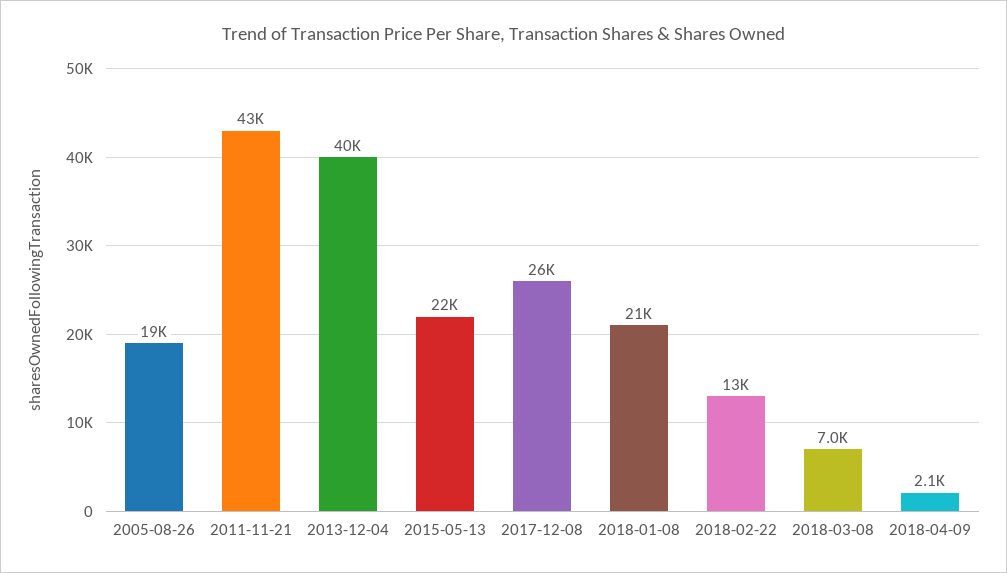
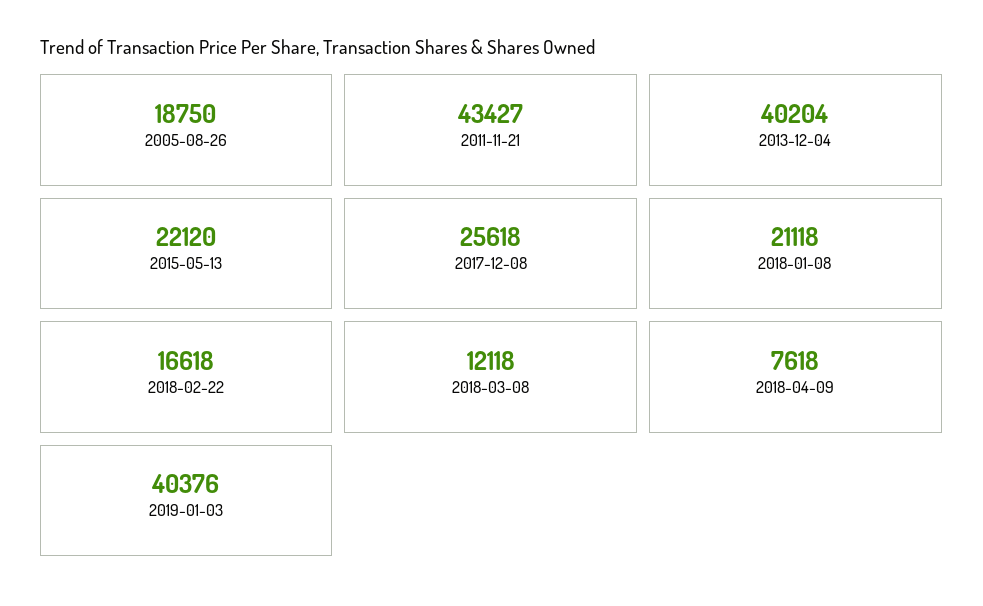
2018-02-22: 13000 -> 16618
2018-03-08: 7000 -> 12118
2018-04-09: 2100 -> 7618
2019-01-03: none -> 40376

